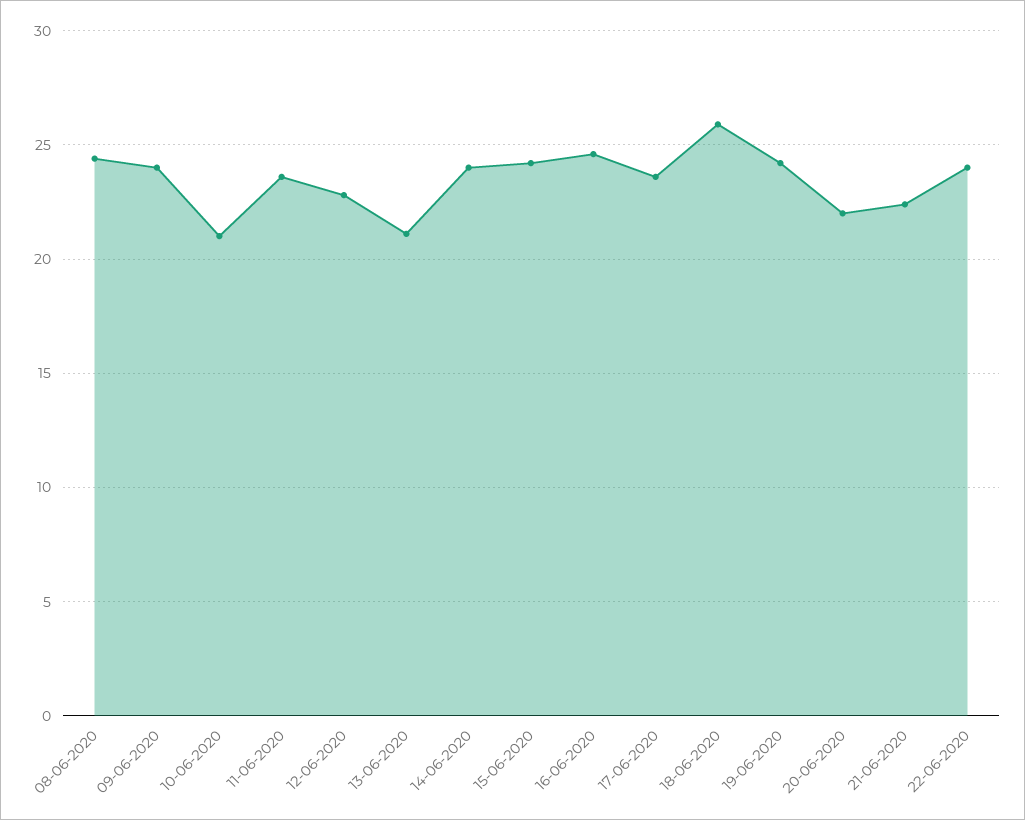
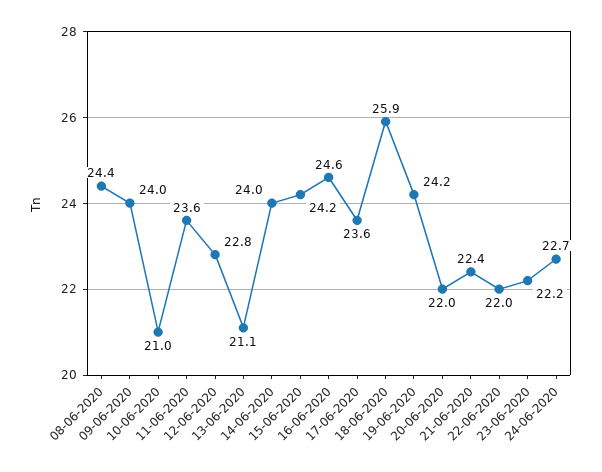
22-06-2020: 24 -> 22
23-06-2020: none -> 22.2
24-06-2020: none -> 22.7

